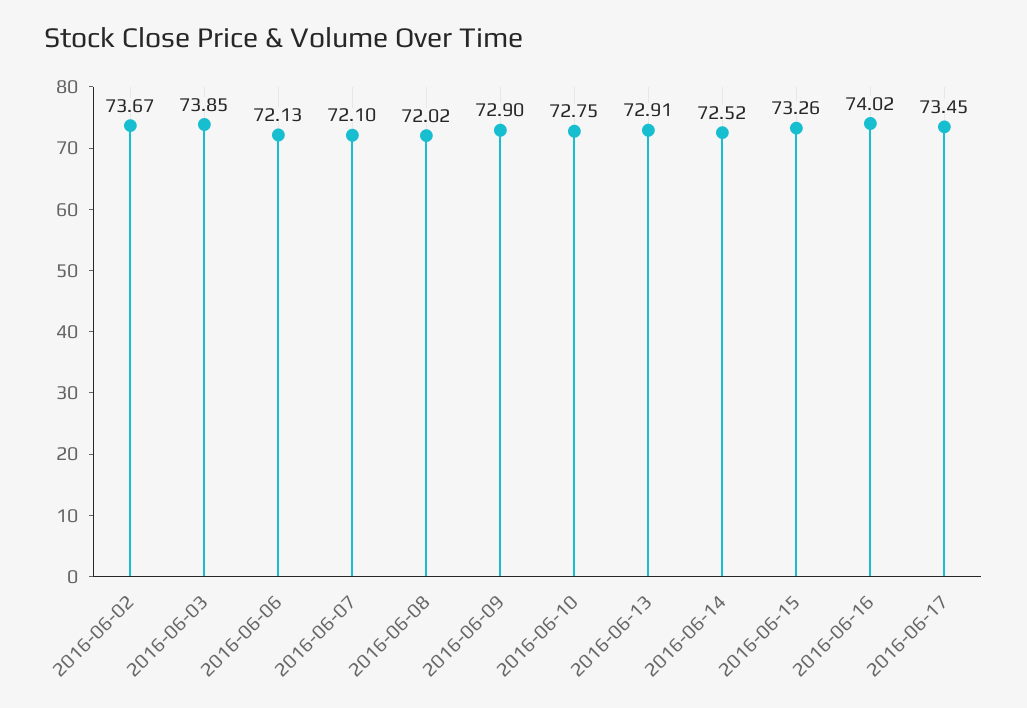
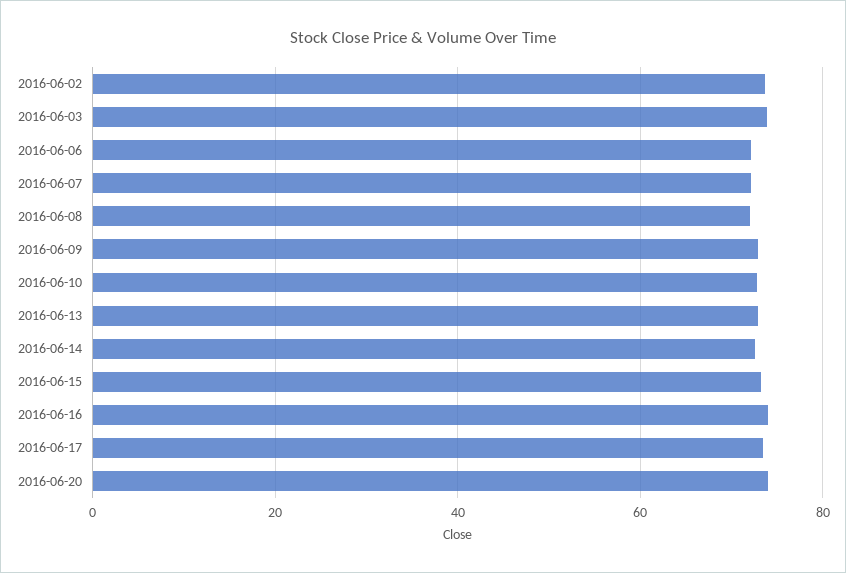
2016-06-20: none -> 74

